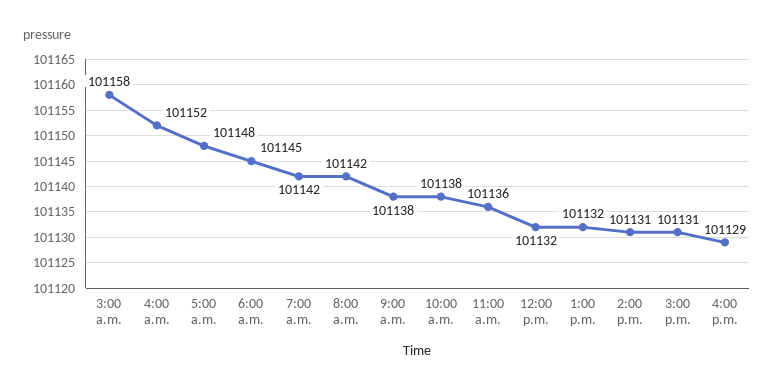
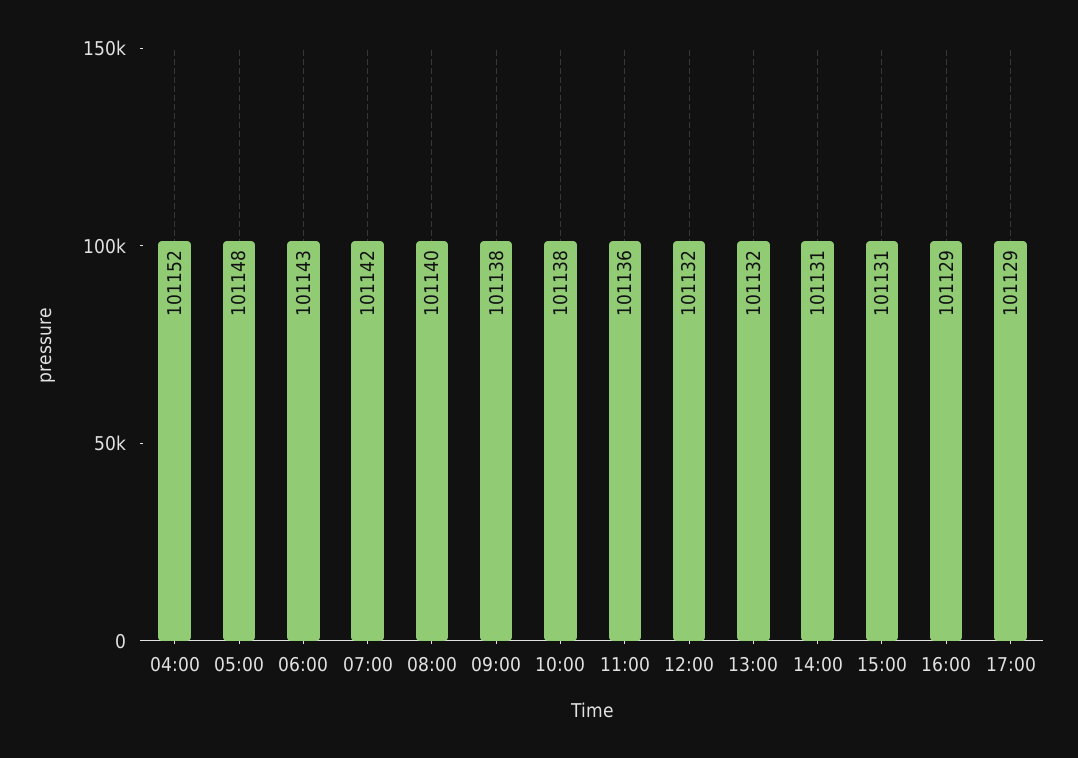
3:00 a.m.: 101158 -> none
6:00 a.m.: 101145 -> 101143
8:00 a.m.: 101142 -> 101140
17:00: none -> 101129

